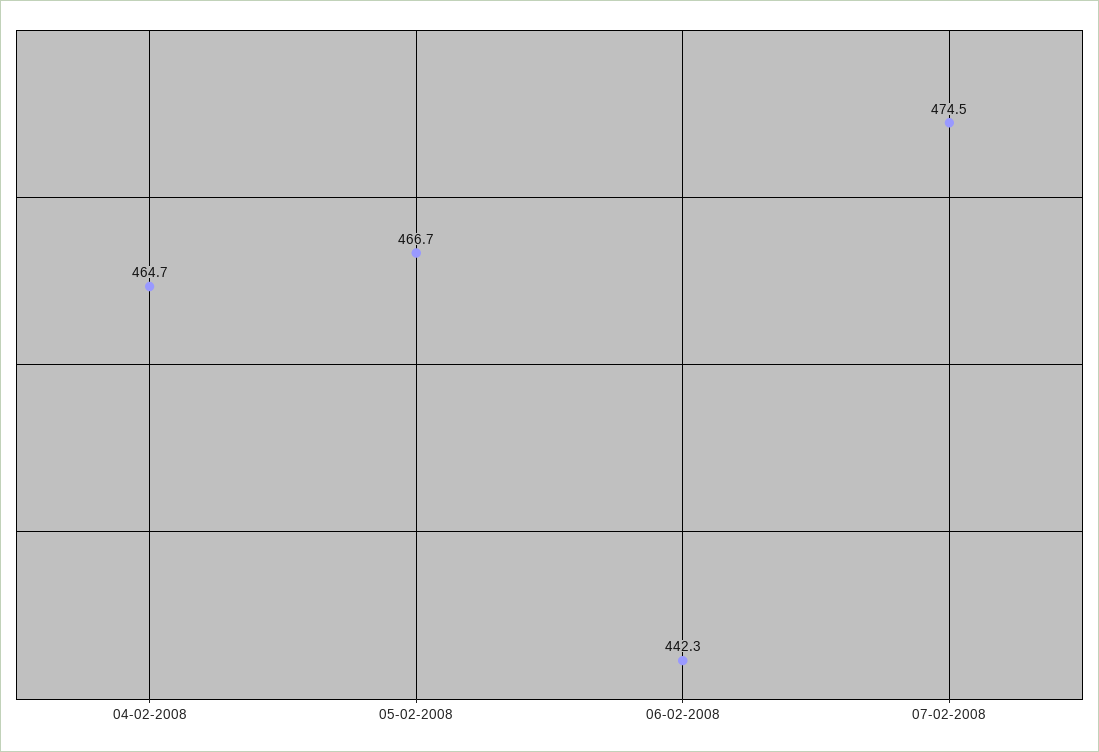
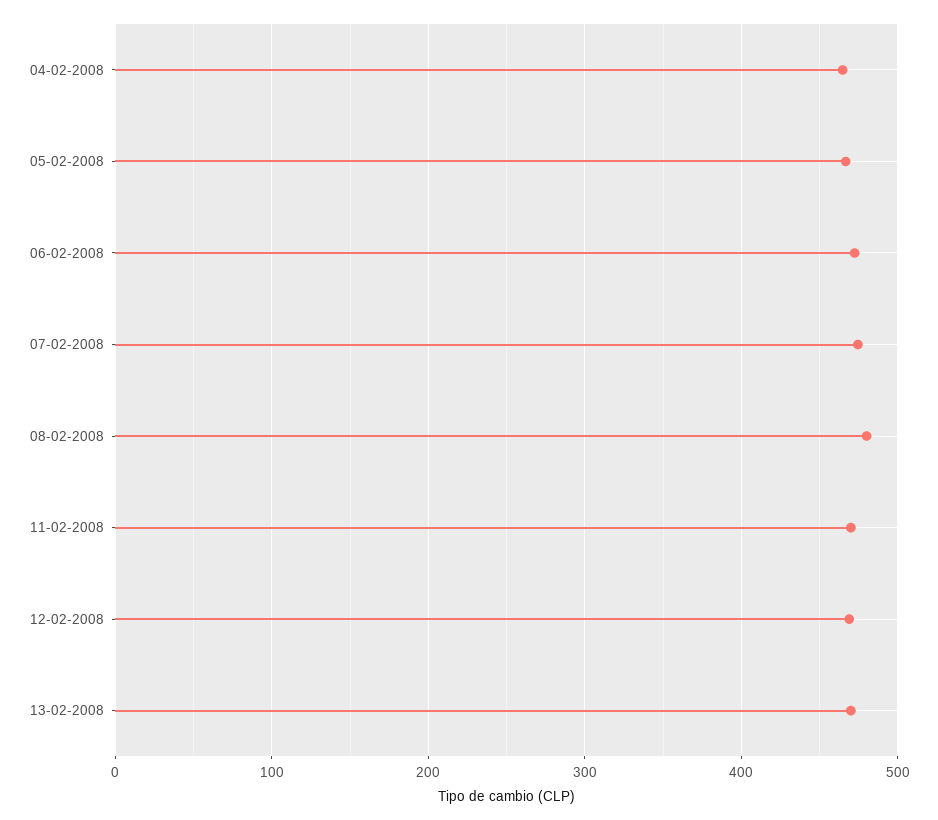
06-02-2008: 442.3 -> 470
08-02-2008: none -> 480
11-02-2008: none -> 470
12-02-2008: none -> 470
13-02-2008: none -> 470

